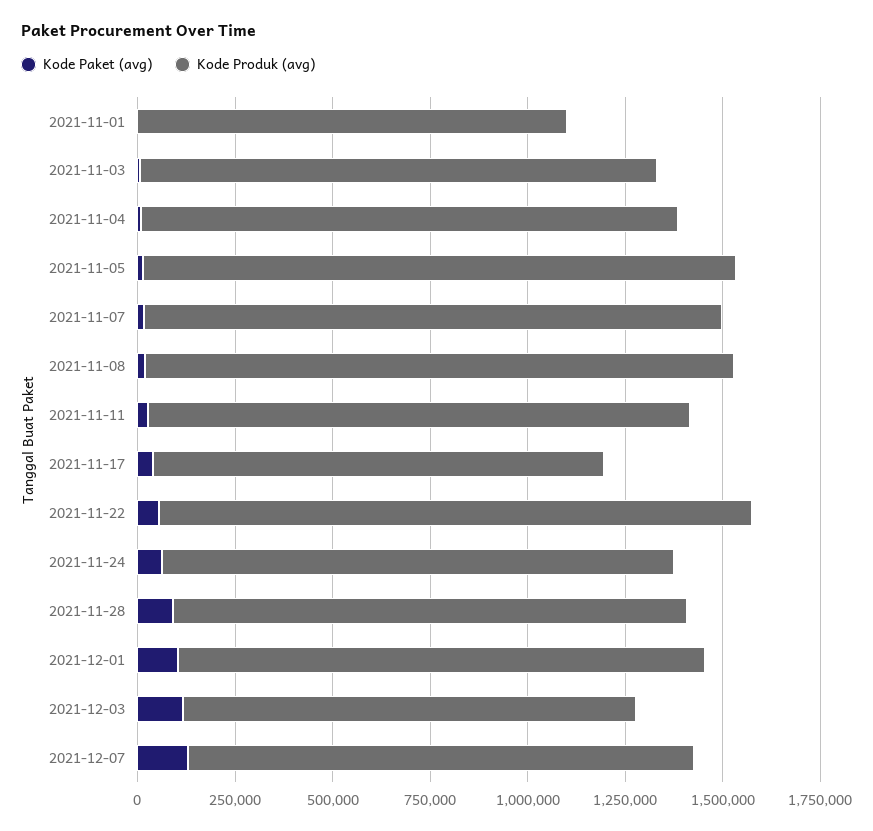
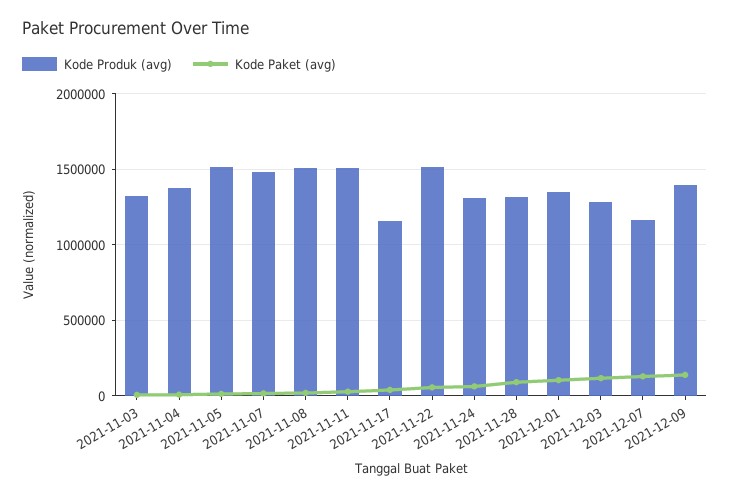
Kode Paket (avg), 2021-11-01: 0 -> none
Kode Produk (avg), 2021-11-01: 1100000 -> none
Kode Produk (avg), 2021-11-11: 1400000 -> 1500000
Kode Produk (avg), 2021-12-03: 1150000 -> 1300000
Kode Produk (avg), 2021-12-07: 1300000 -> 1150000
Kode Produk (avg), 2021-12-09: none -> 1400000
Kode Paket (avg), 2021-12-09: none -> 150000

